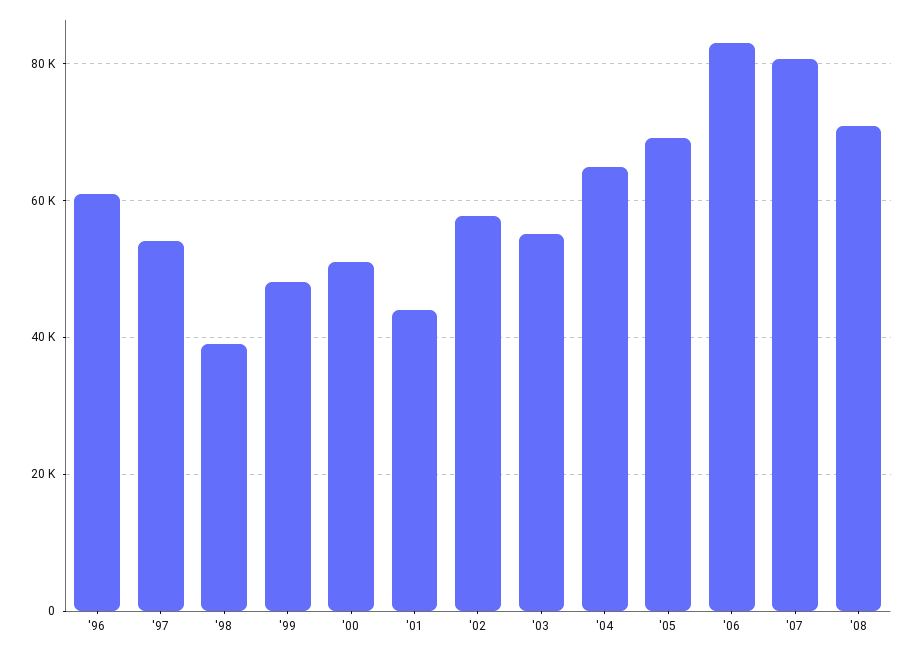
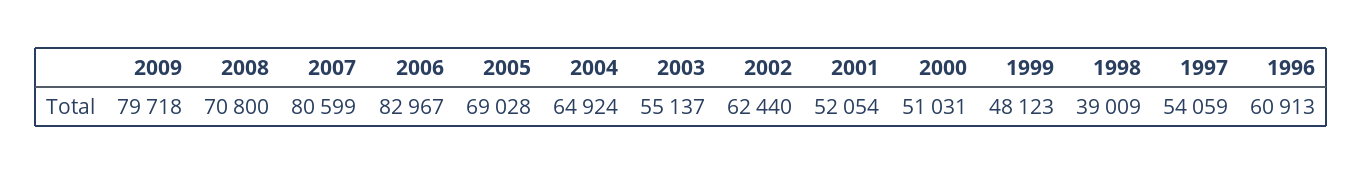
'01: 44000 -> 52054
'02: 58000 -> 62440
2009: none -> 79718

